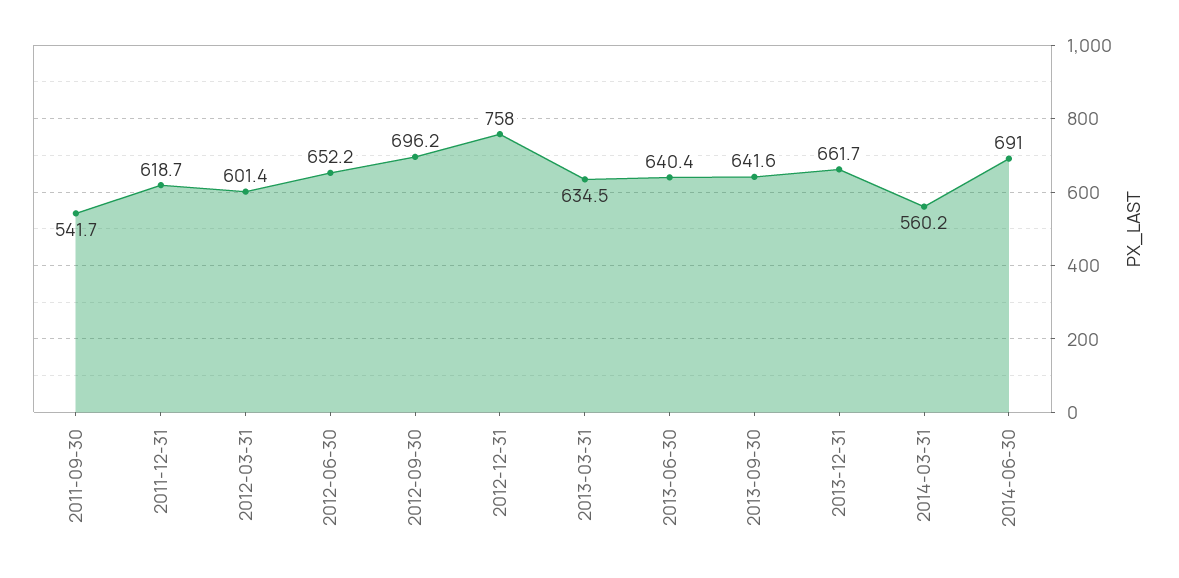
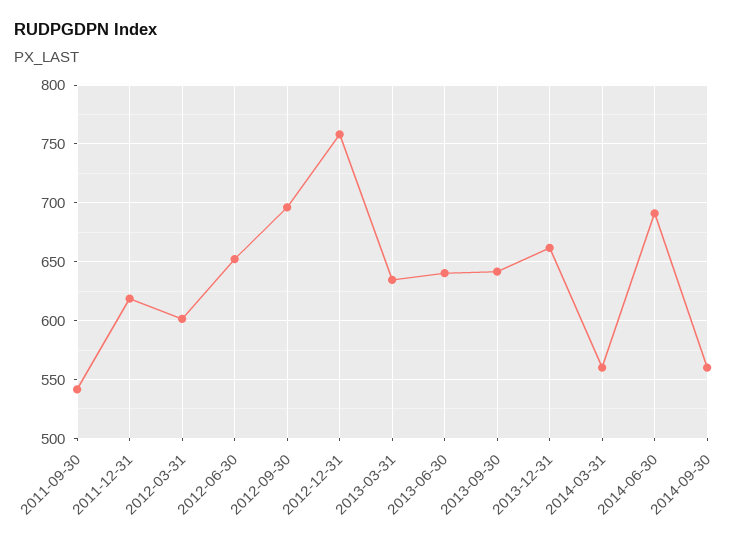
2014-09-30: none -> 560

